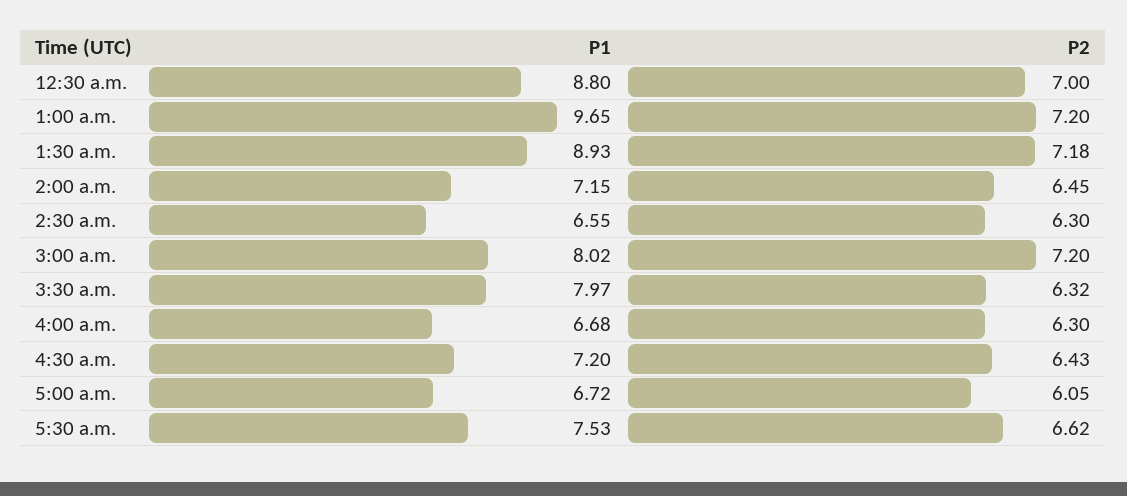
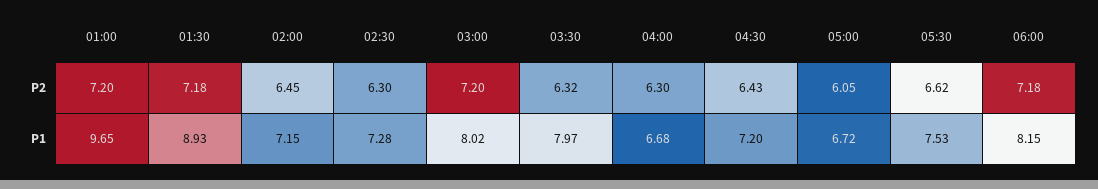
P1, 12:30 a.m.: 8.8 -> none
P2, 12:30 a.m.: 7 -> none
P1, 2:30 a.m.: 6.55 -> 7.28
P2, 06:00: none -> 7.18
P1, 06:00: none -> 8.15

